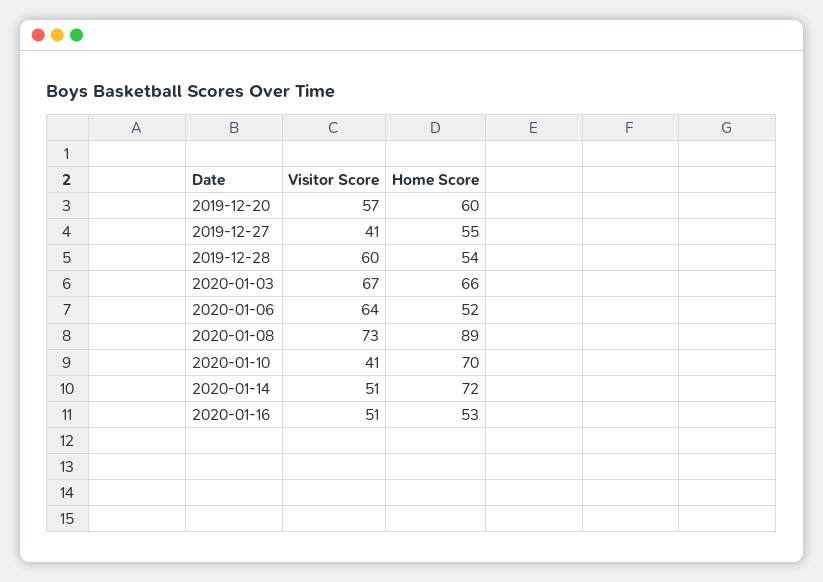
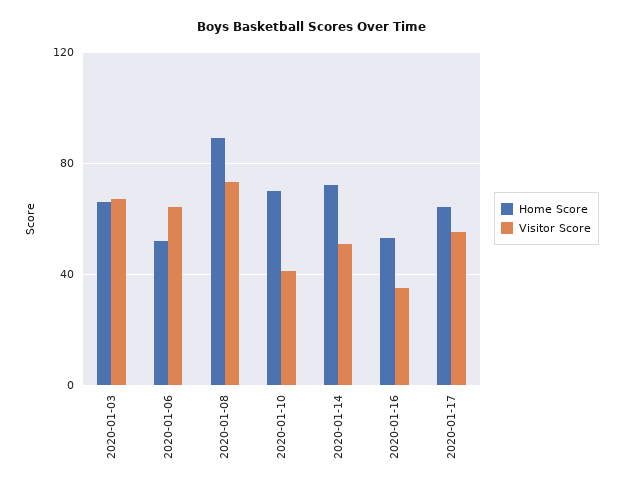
Visitor Score, 2019-12-20: 57 -> none
Home Score, 2019-12-20: 60 -> none
Visitor Score, 2019-12-27: 41 -> none
Home Score, 2019-12-27: 55 -> none
Visitor Score, 2019-12-28: 60 -> none
Home Score, 2019-12-28: 54 -> none
Visitor Score, 2020-01-16: 51 -> 35
Home Score, 2020-01-17: none -> 65
Visitor Score, 2020-01-17: none -> 55

